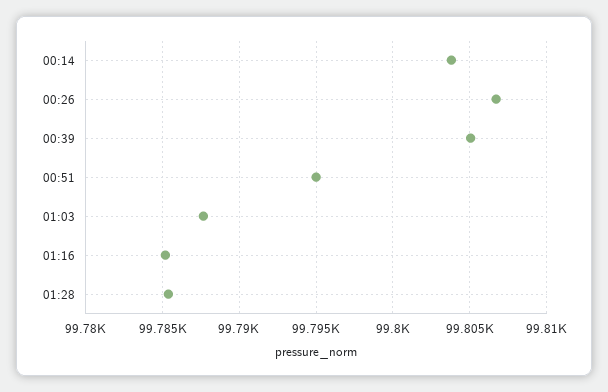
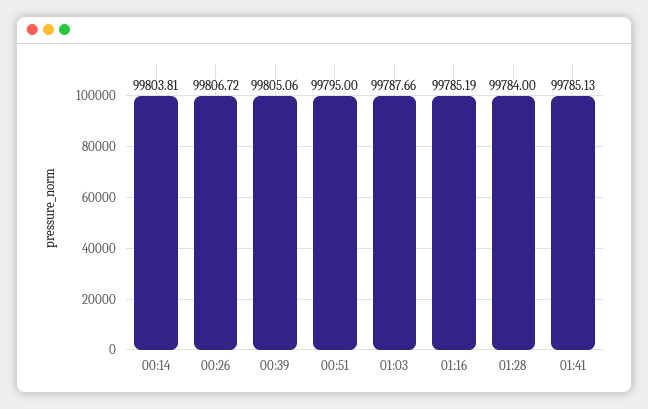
01:28: 99785.5 -> 99784
01:41: none -> 99785.13

